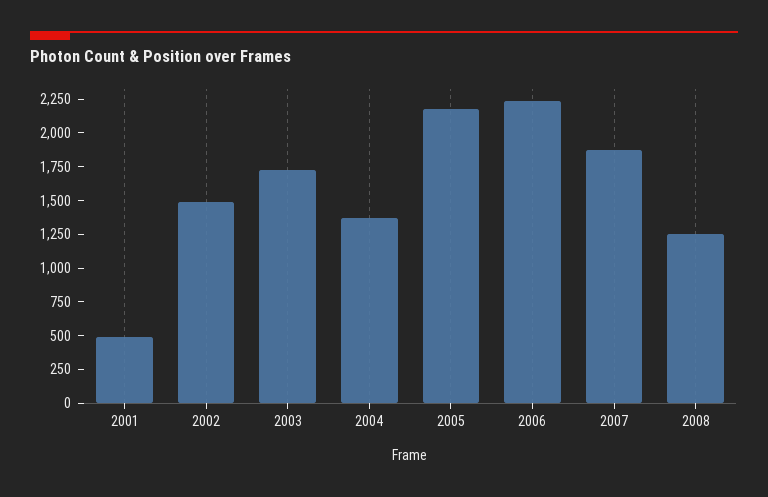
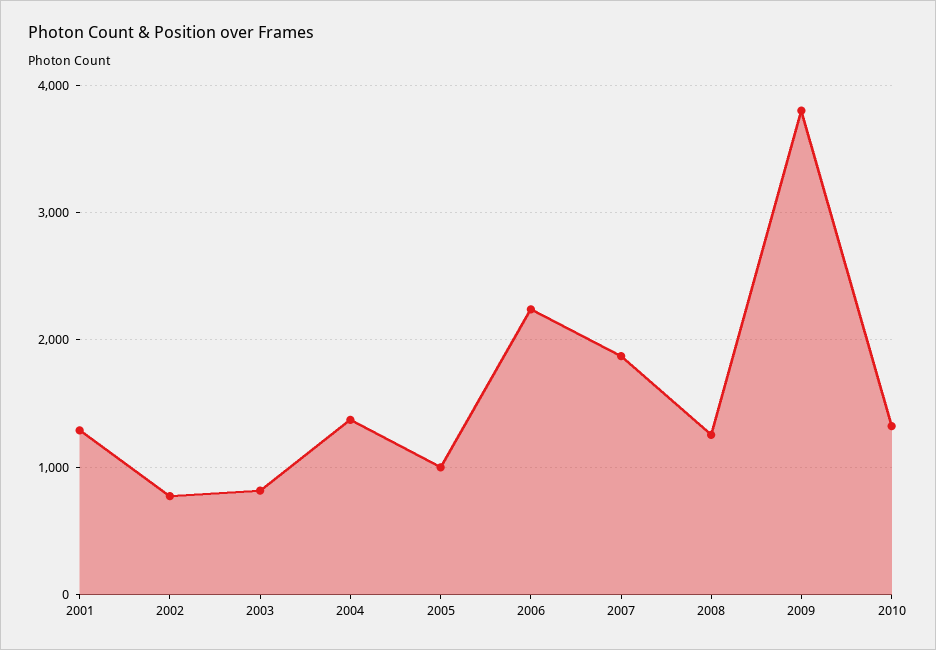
2001: 500 -> 1300
2002: 1500 -> 800
2003: 1750 -> 800
2005: 2250 -> 1000
2009: none -> 3800
2010: none -> 1300

